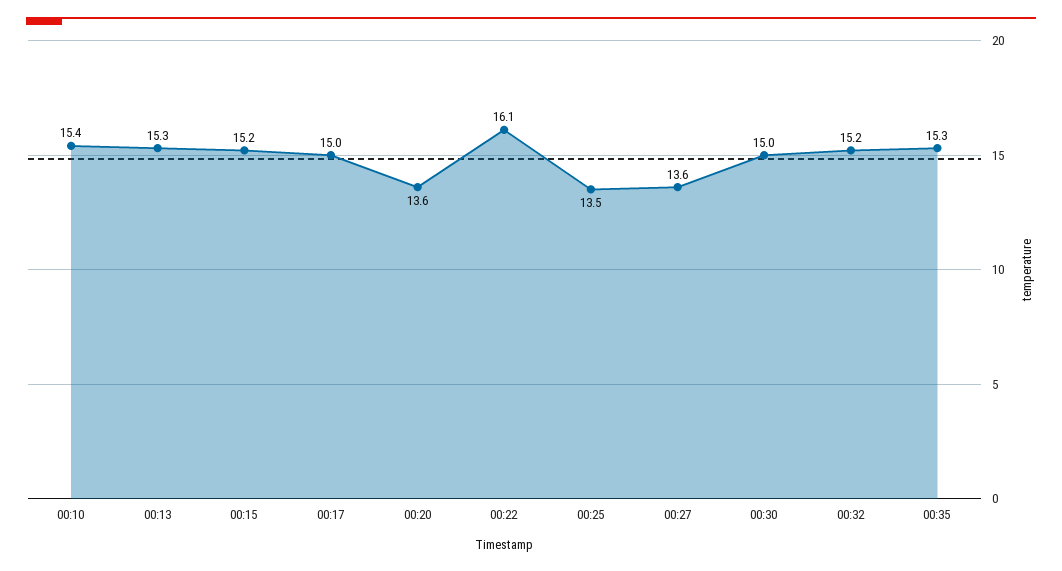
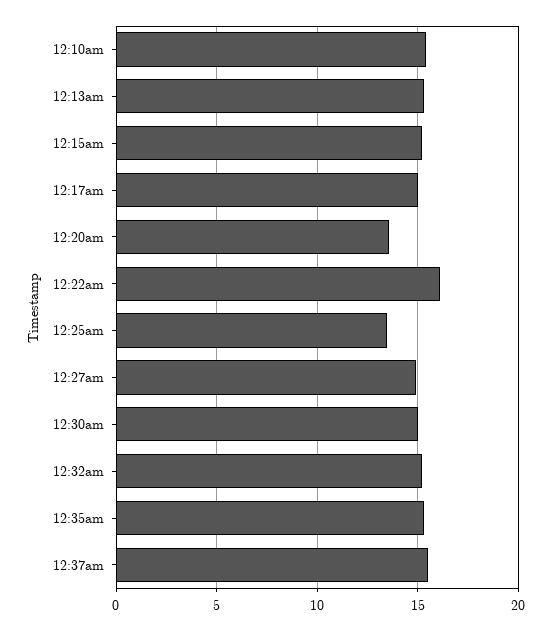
00:27: 13.6 -> 15
12:37am: none -> 15.5

